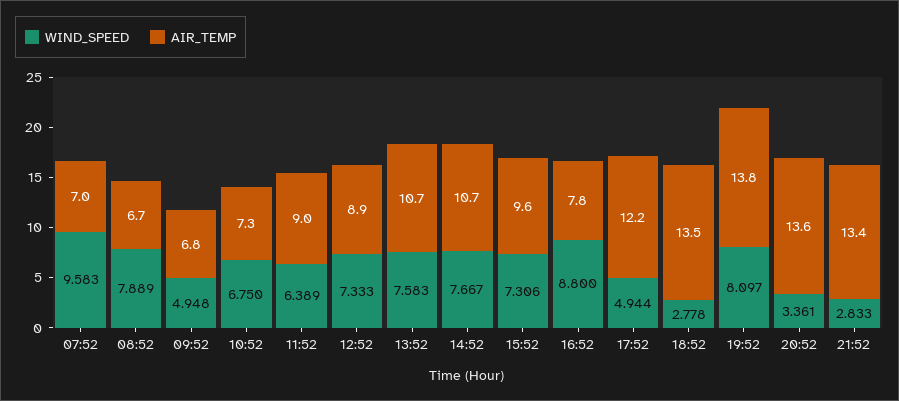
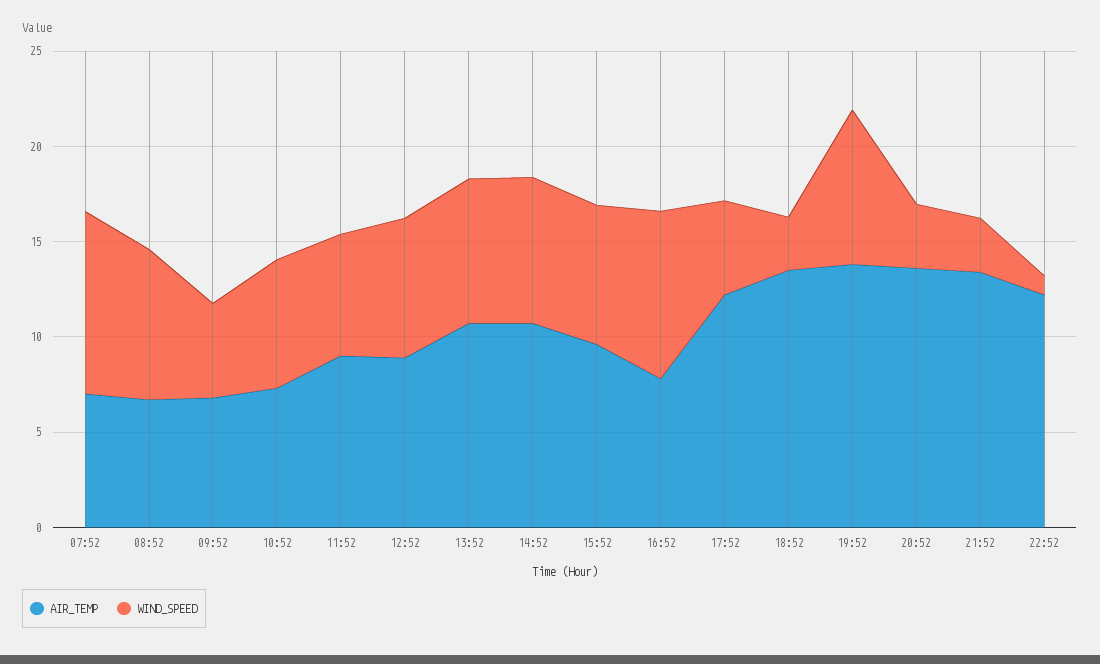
AIR_TEMP, 22:52: none -> 12
WIND_SPEED, 22:52: none -> 1

